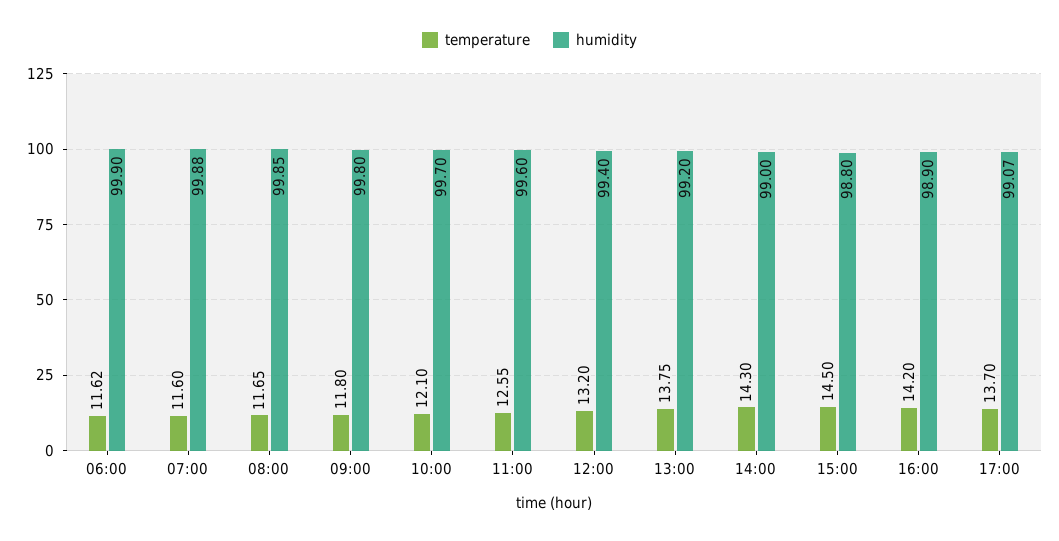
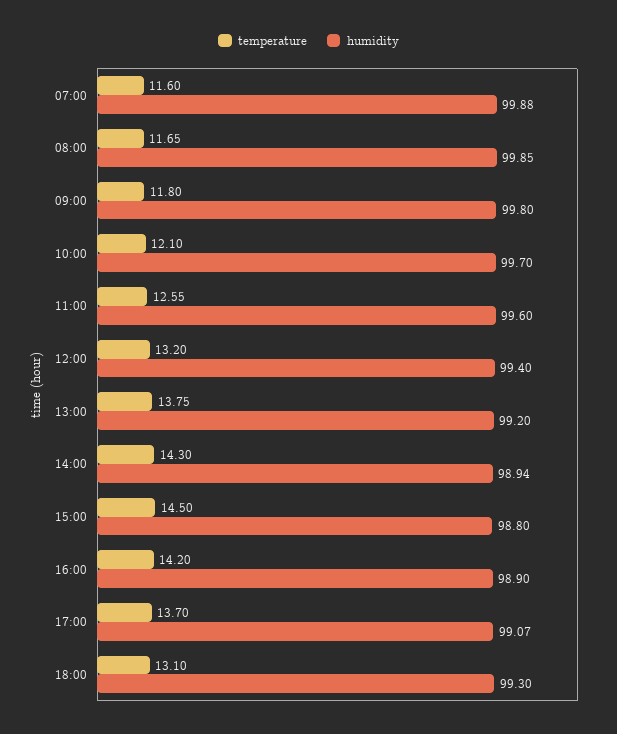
temperature, 06:00: 11.62 -> none
humidity, 06:00: 99.9 -> none
humidity, 14:00: 99 -> 98.94
temperature, 18:00: none -> 13.1
humidity, 18:00: none -> 99.3

